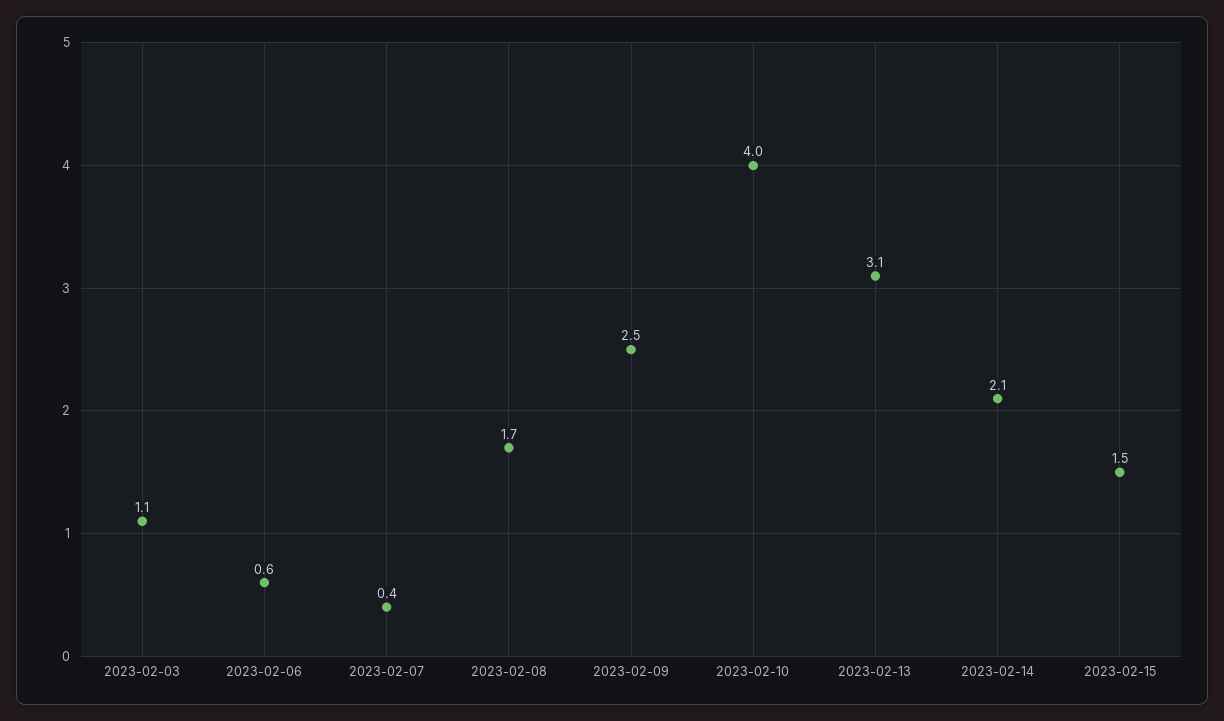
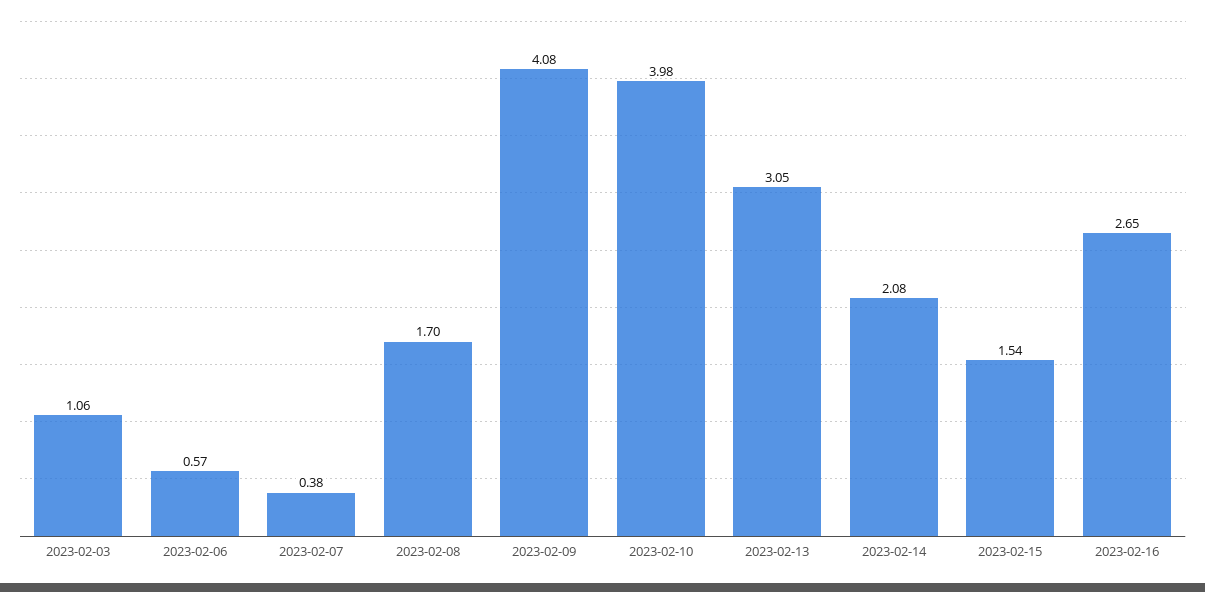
2023-02-09: 2.5 -> 4.08
2023-02-16: none -> 2.65

